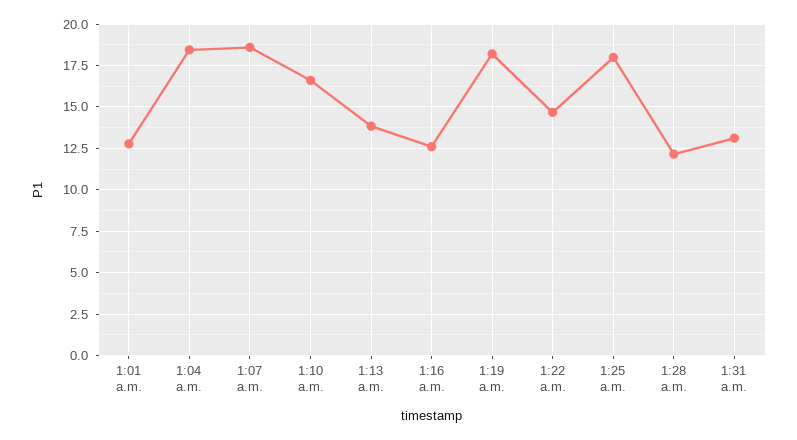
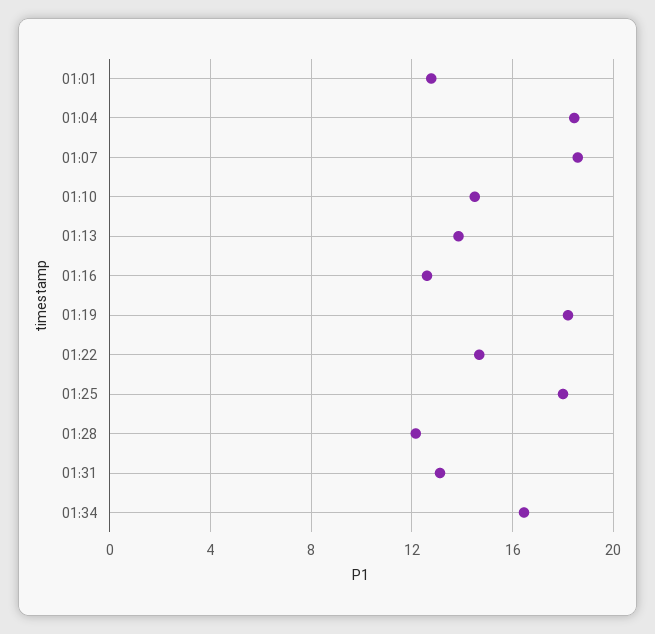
1:10 a.m.: 16.5 -> 14.5
01:34: none -> 16.5

